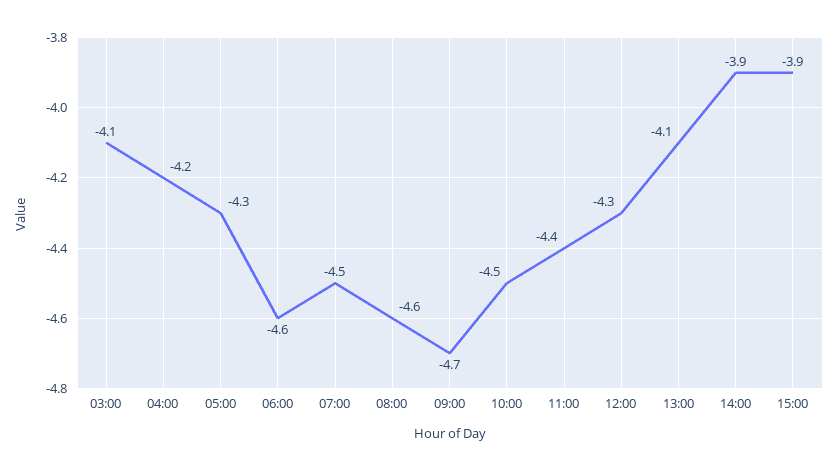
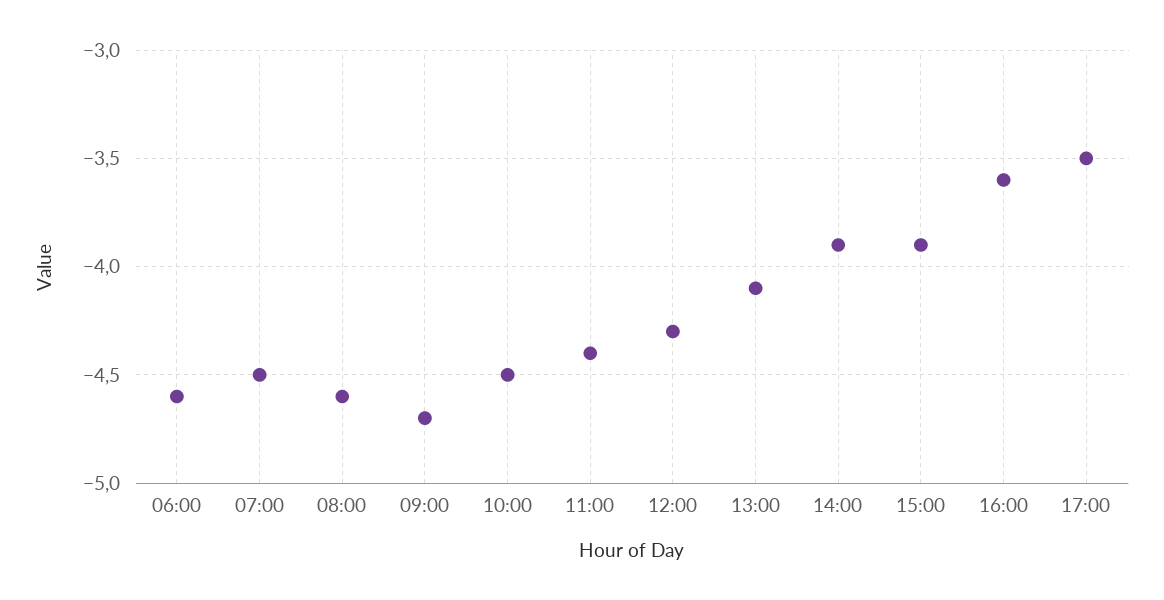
03:00: -4.1 -> none
04:00: -4.2 -> none
05:00: -4.3 -> none
16:00: none -> -3.6
17:00: none -> -3.5

